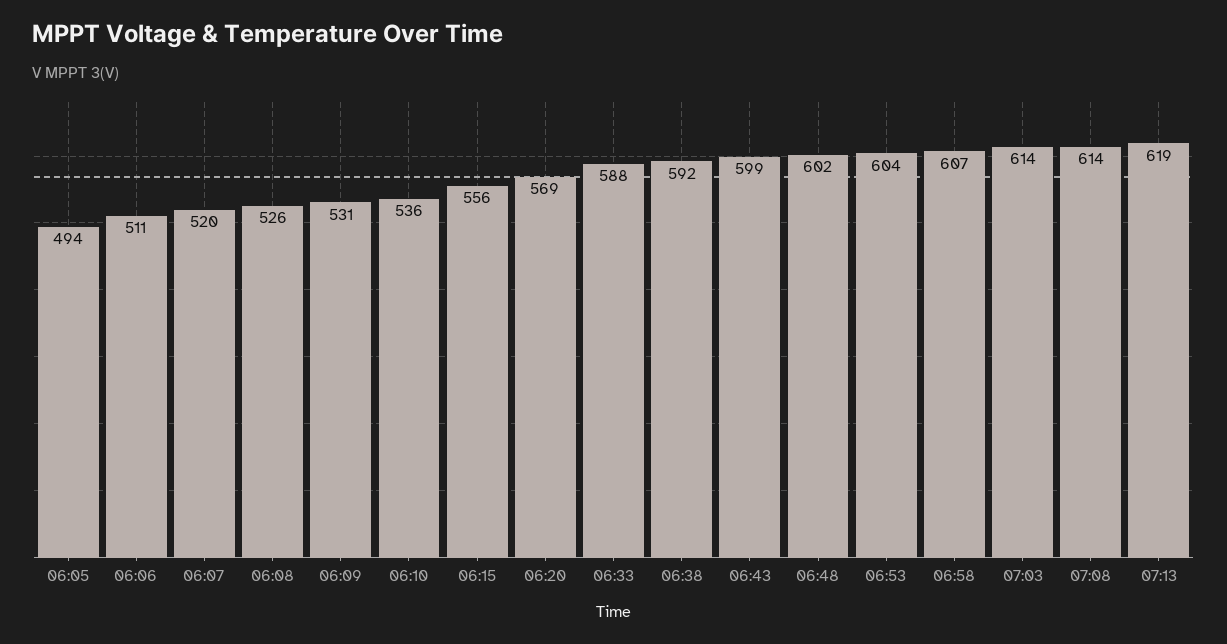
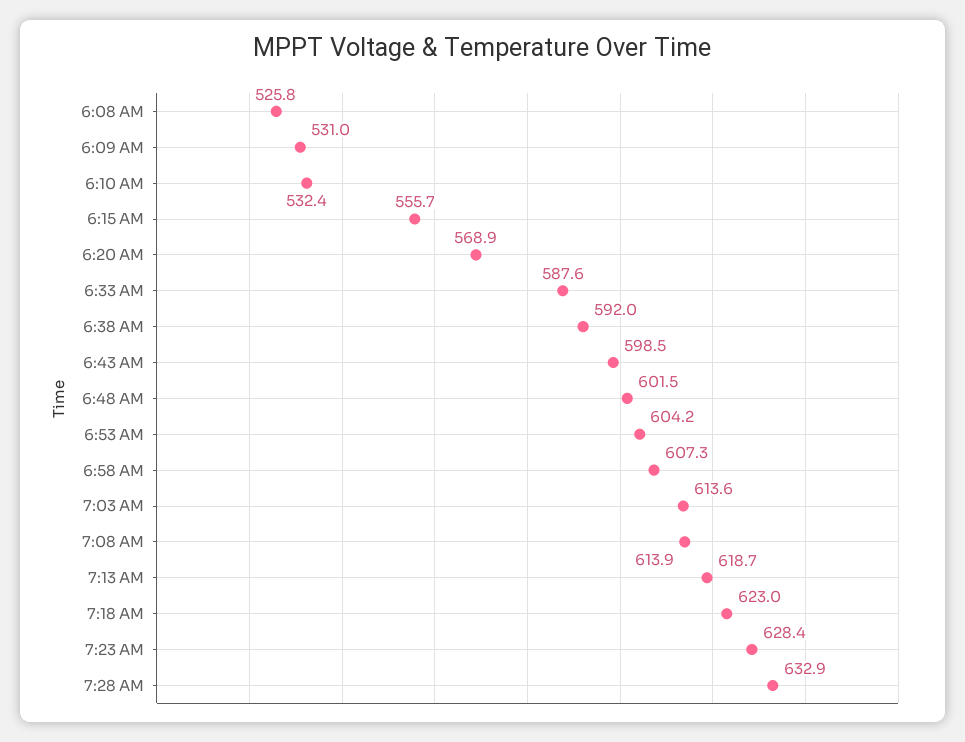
06:05: 494 -> none
06:06: 511 -> none
06:07: 520 -> none
06:10: 536 -> 532.4
7:18 AM: none -> 623
7:23 AM: none -> 628.4
7:28 AM: none -> 632.9

